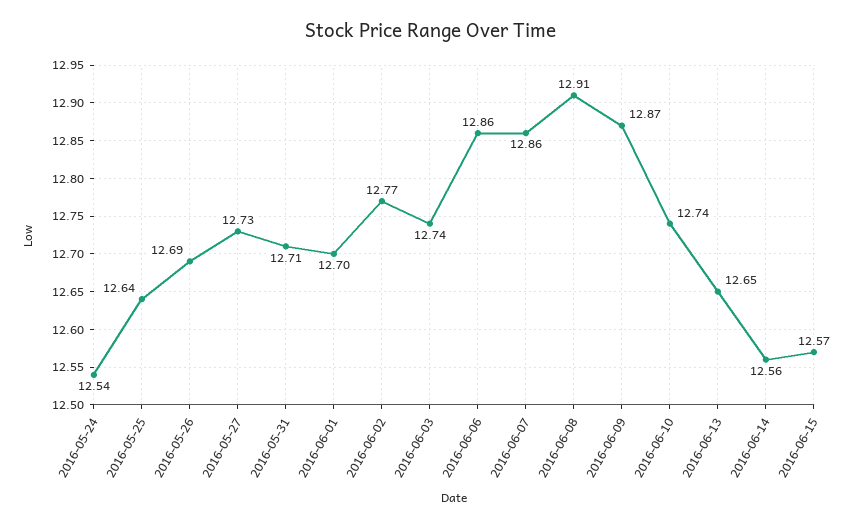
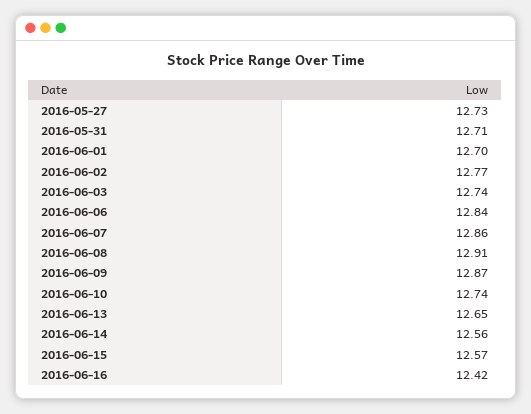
2016-05-24: 12.54 -> none
2016-05-25: 12.64 -> none
2016-05-26: 12.69 -> none
2016-06-06: 12.86 -> 12.84
2016-06-16: none -> 12.42

